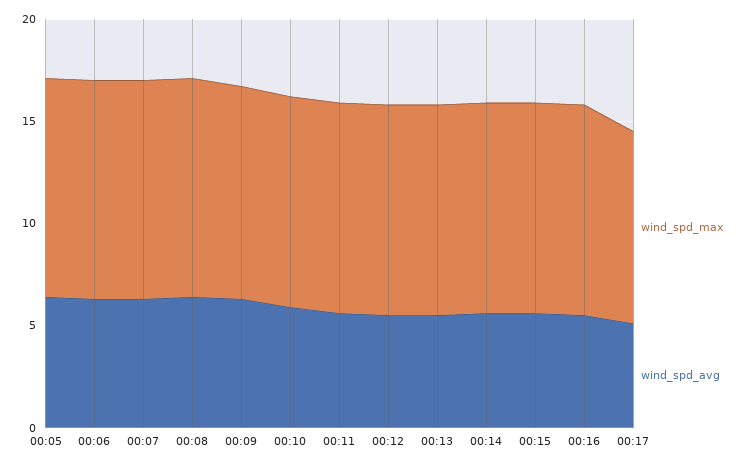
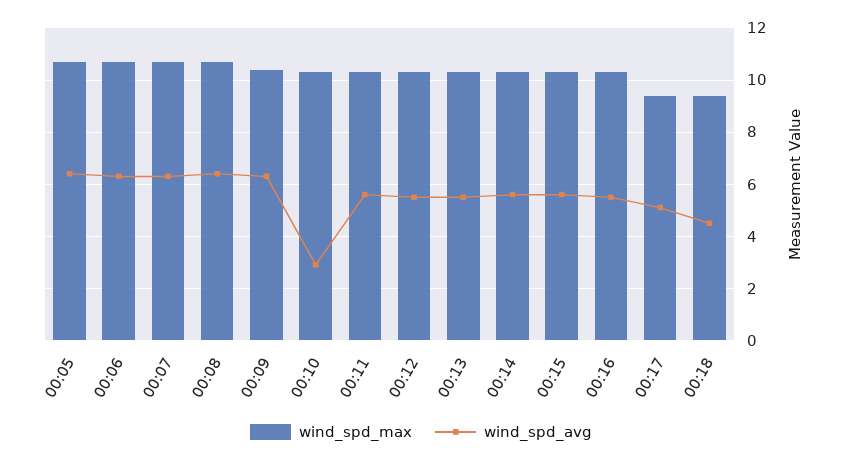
wind_spd_avg, 00:10: 6 -> 3
wind_spd_max, 00:18: none -> 9.5
wind_spd_avg, 00:18: none -> 4.5

